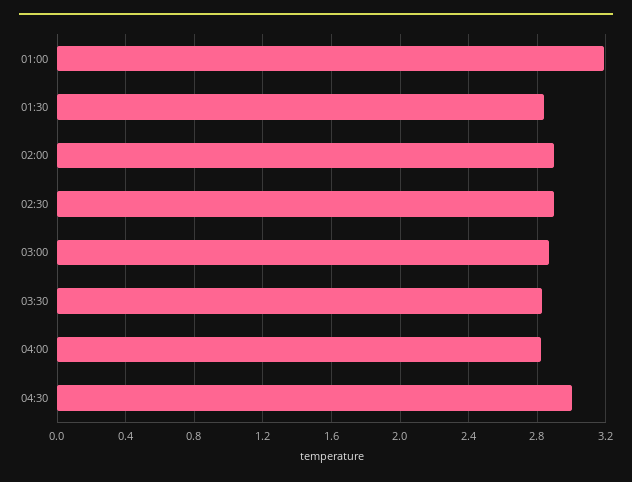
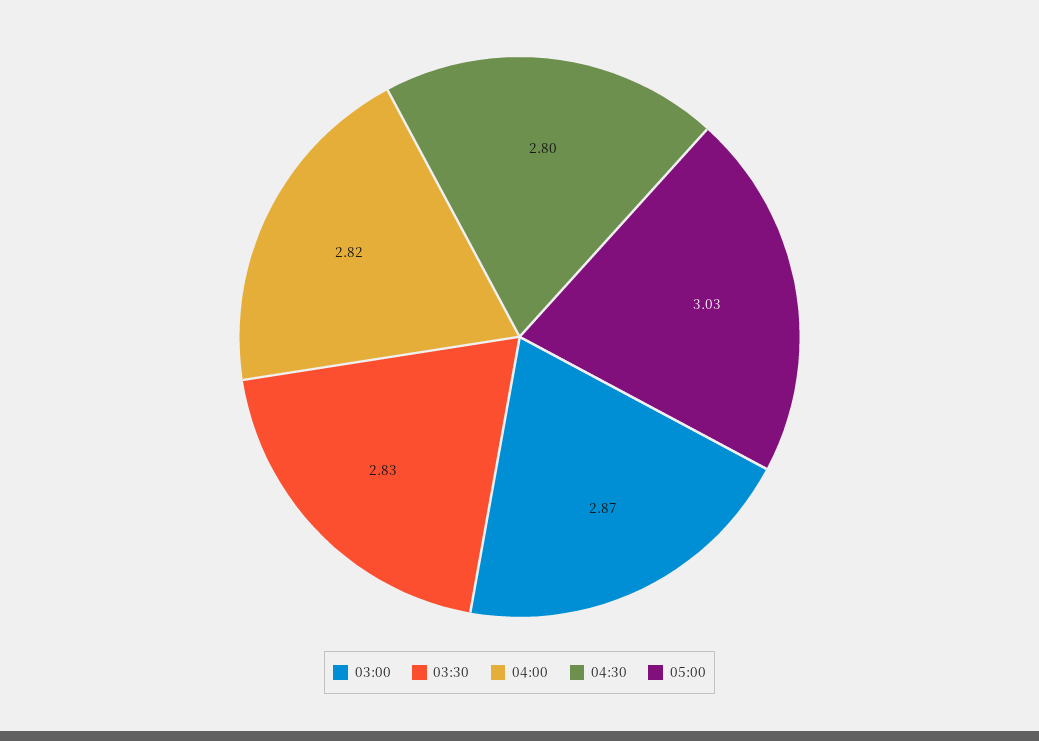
01:00: 3.2 -> none
01:30: 2.85 -> none
02:00: 2.9 -> none
02:30: 2.9 -> none
04:30: 3 -> 2.8
05:00: none -> 3.03

